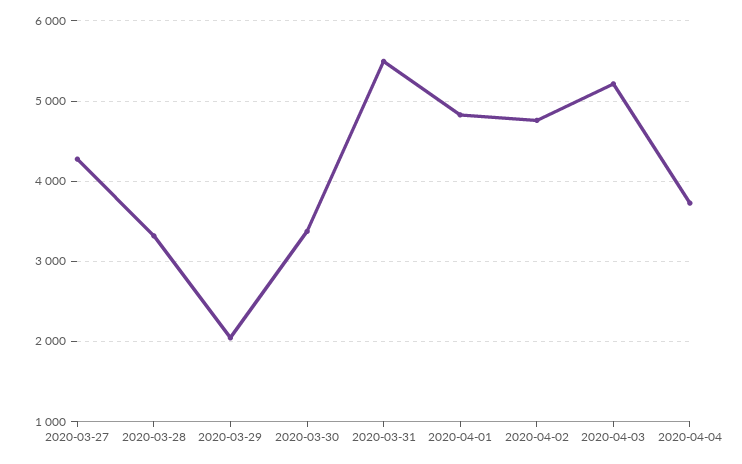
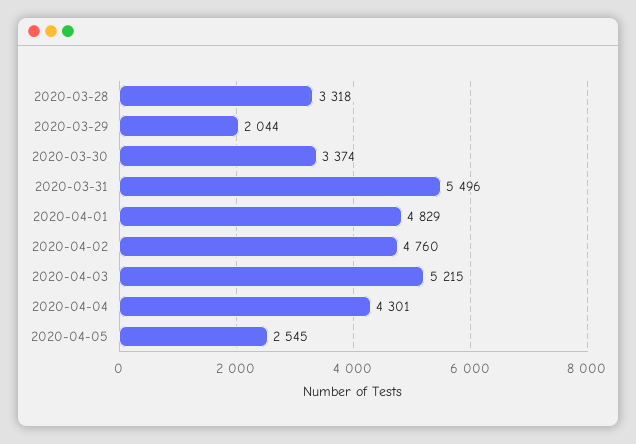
2020-03-27: 4300 -> none
2020-04-04: 3700 -> 4301
2020-04-05: none -> 2545

